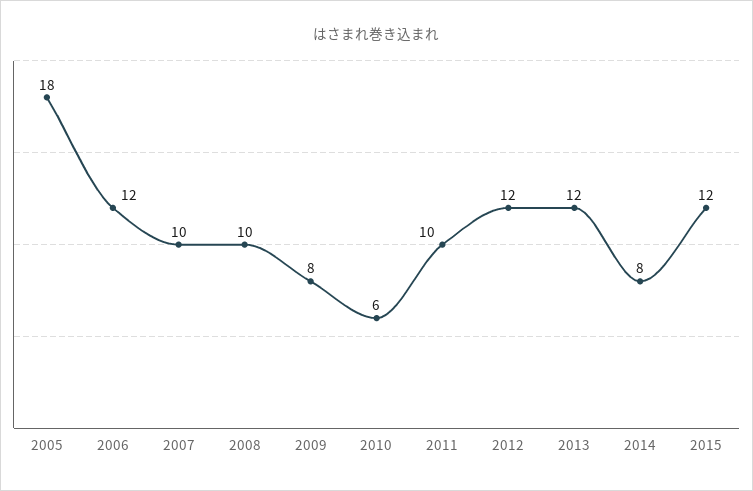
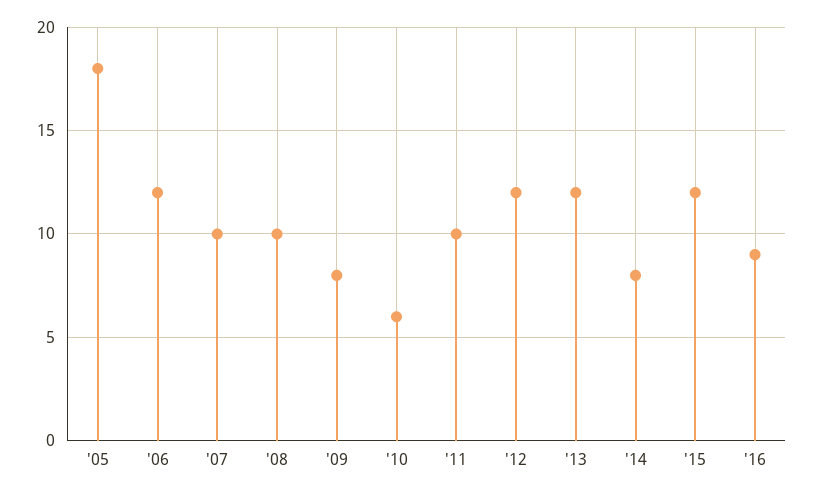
'16: none -> 9

